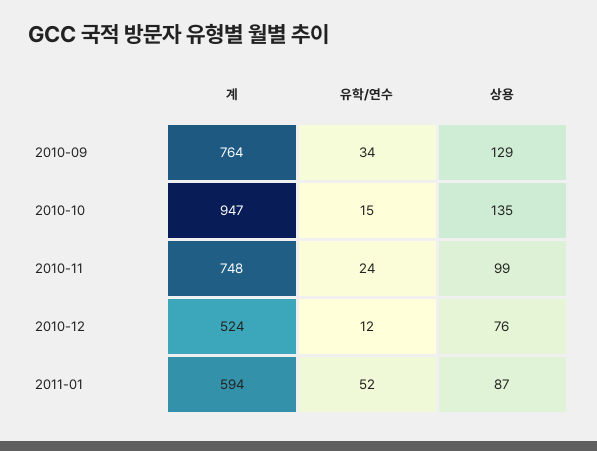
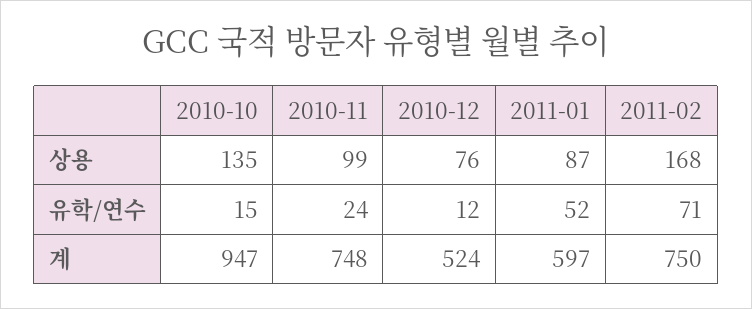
계, 2010-09: 764 -> none
유학/연수, 2010-09: 34 -> none
상용, 2010-09: 129 -> none
계, 2011-01: 594 -> 597
상용, 2011-02: none -> 168
유학/연수, 2011-02: none -> 71
계, 2011-02: none -> 750

